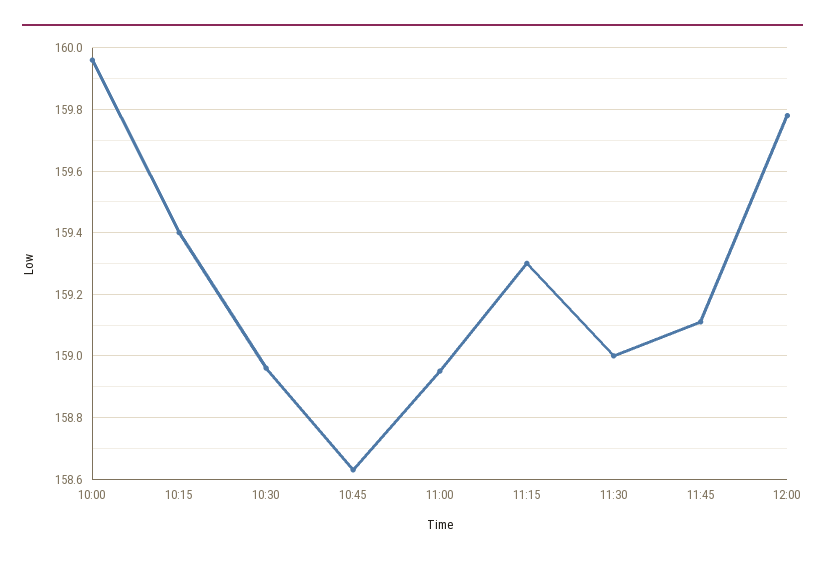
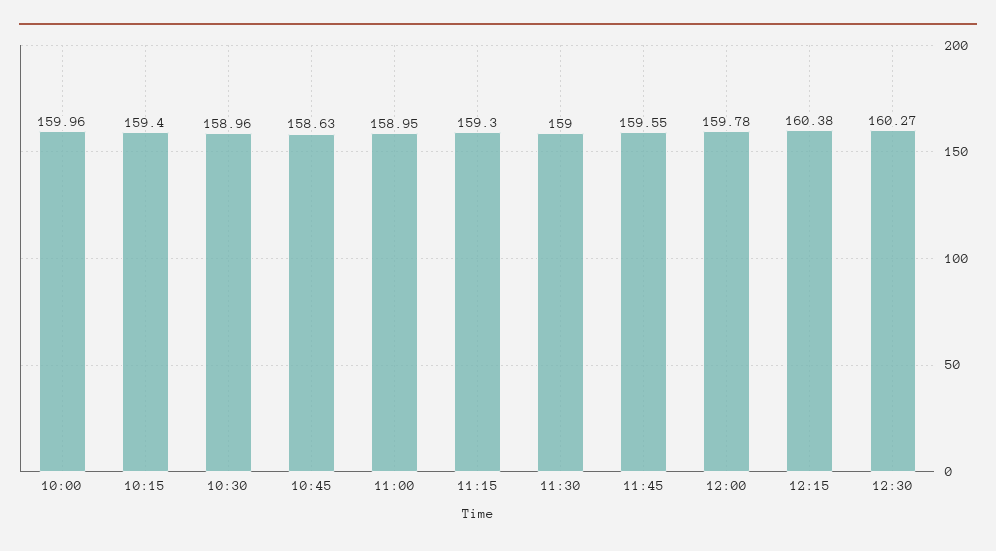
11:45: 159.1 -> 159.55
12:15: none -> 160.38
12:30: none -> 160.27

